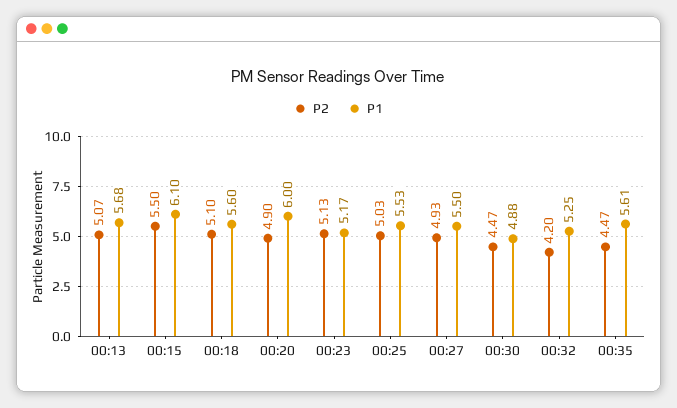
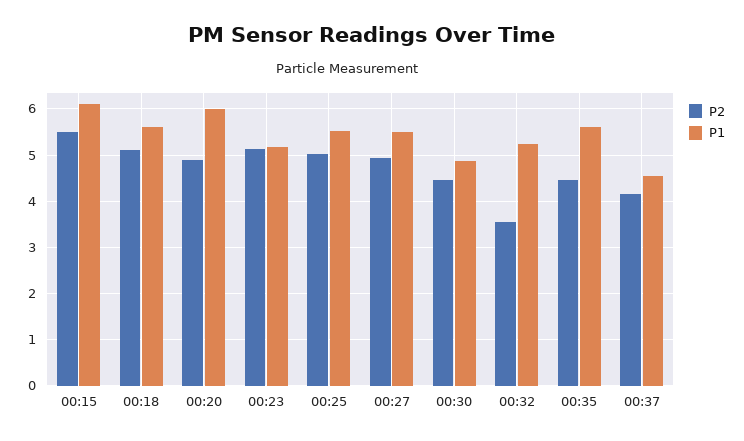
P2, 00:13: 5.07 -> none
P1, 00:13: 5.68 -> none
P2, 00:32: 4.2 -> 3.6
P2, 00:37: none -> 4.2
P1, 00:37: none -> 4.6

